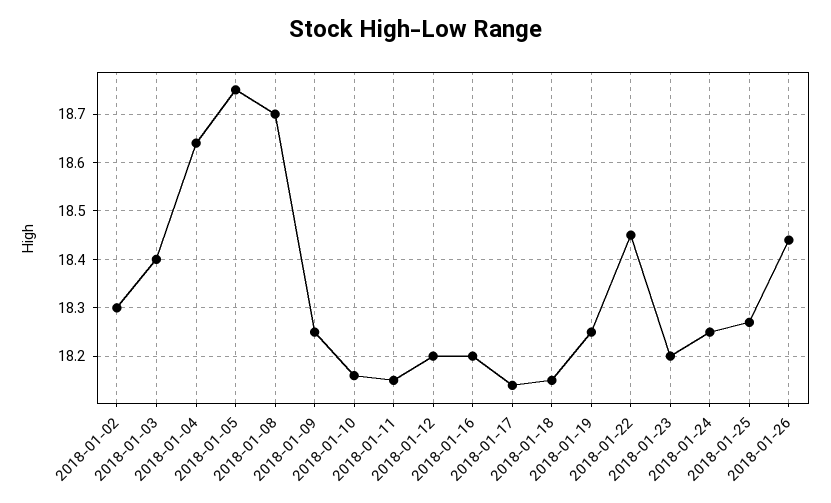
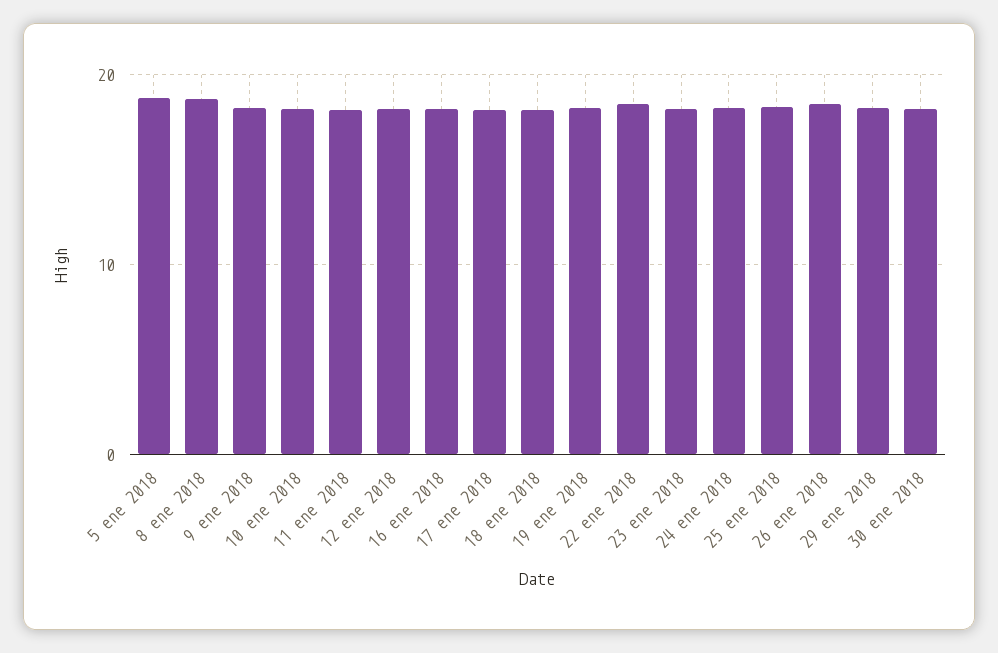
2018-01-02: 18.3 -> none
2018-01-03: 18.4 -> none
2018-01-04: 18.65 -> none
29 ene 2018: none -> 18
30 ene 2018: none -> 18

